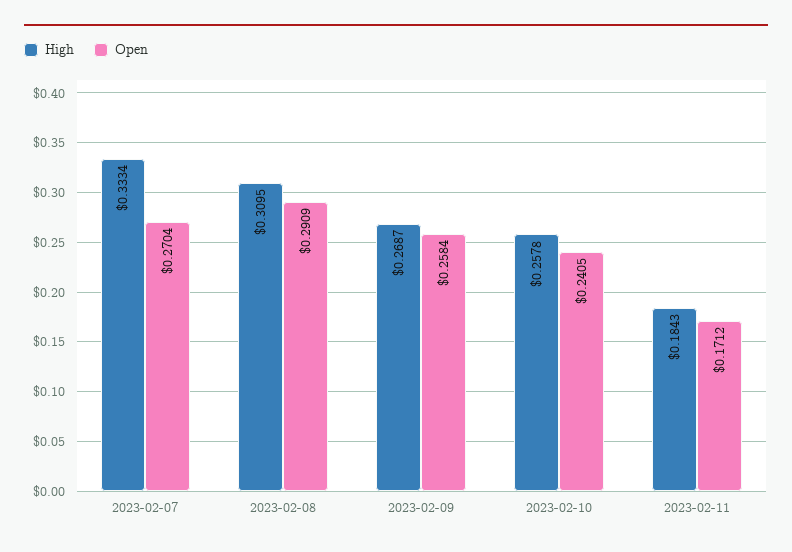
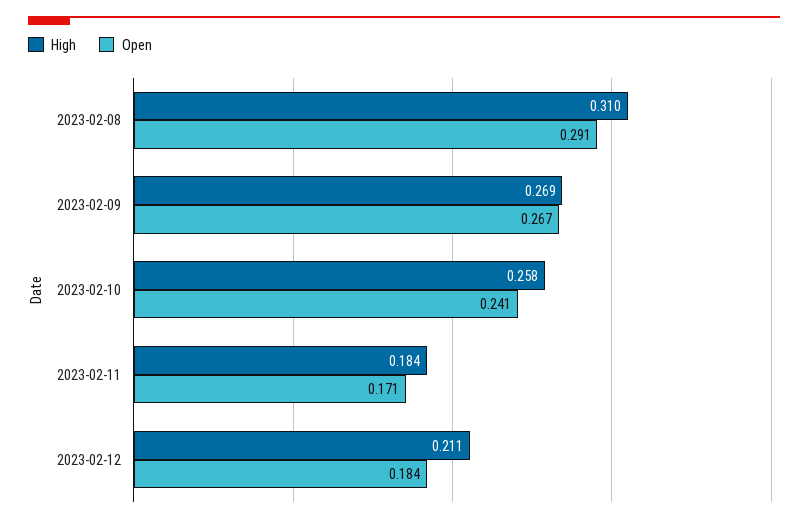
High, 2023-02-07: 0.3334 -> none
Open, 2023-02-07: 0.2704 -> none
Open, 2023-02-09: 0.2584 -> 0.267
High, 2023-02-12: none -> 0.211
Open, 2023-02-12: none -> 0.184

